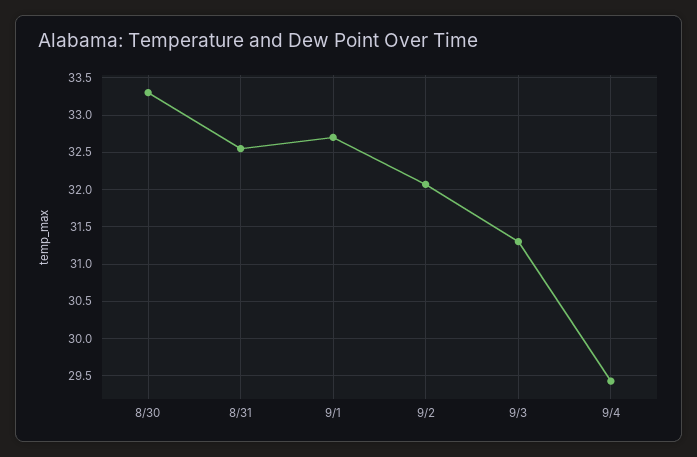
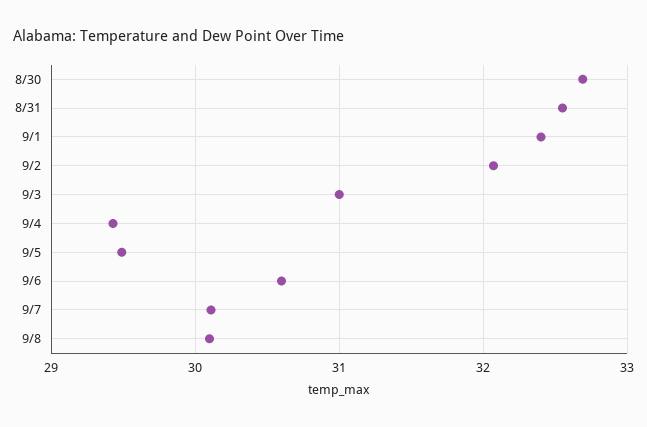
8/30: 33.3 -> 32.7
9/1: 32.7 -> 32.4
9/3: 31.3 -> 31
9/5: none -> 29.5
9/6: none -> 30.6
9/7: none -> 30.1
9/8: none -> 30.1

